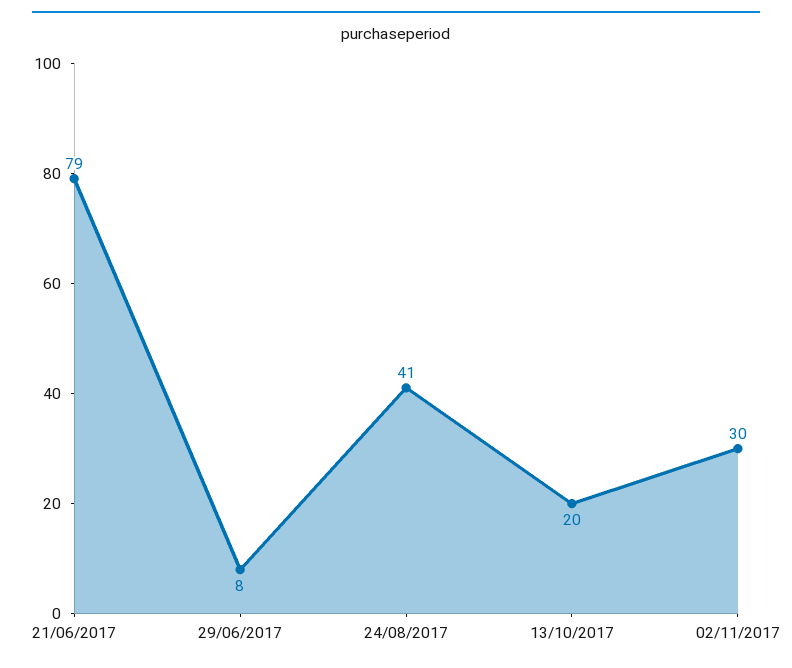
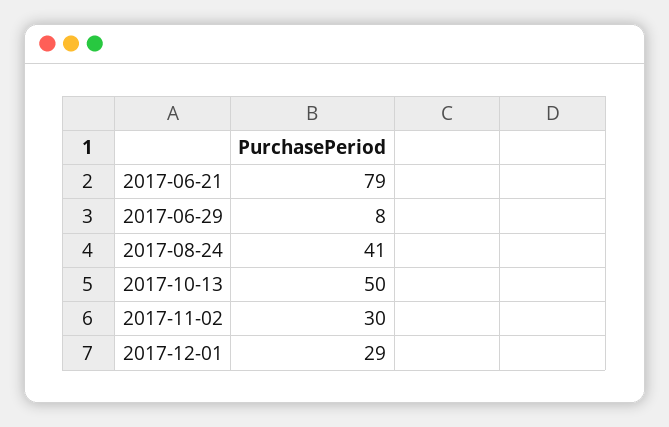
13/10/2017: 20 -> 50
2017-12-01: none -> 29

